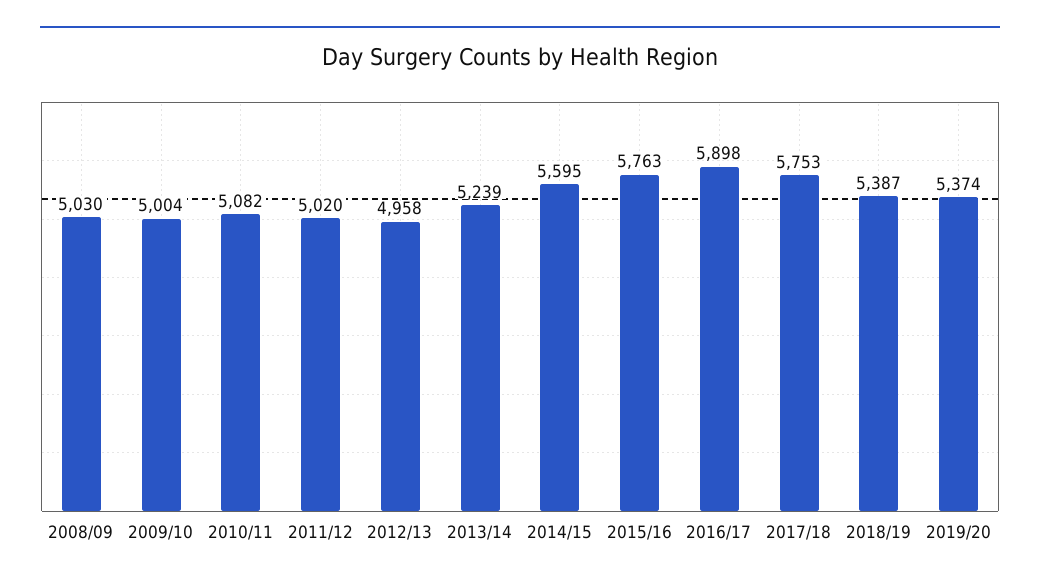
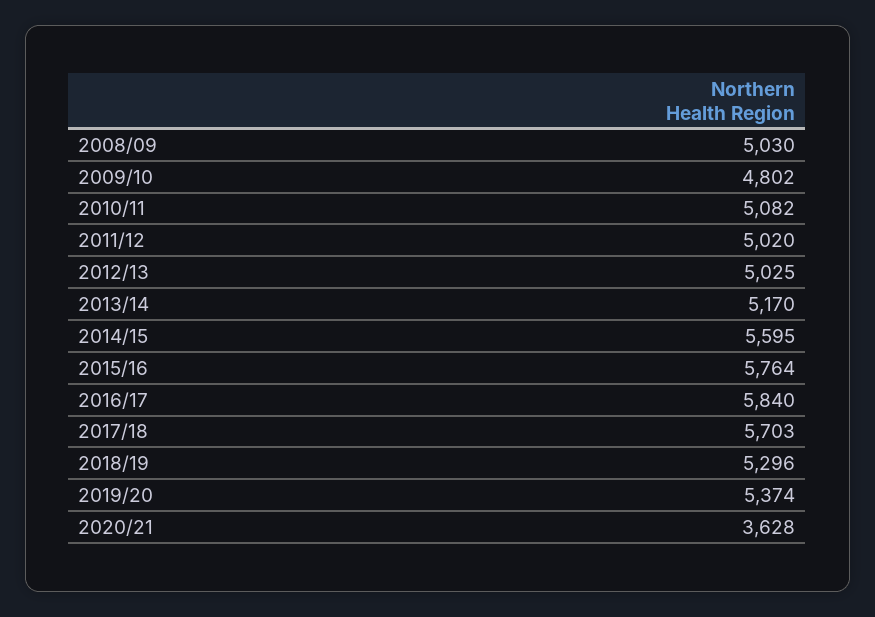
2009/10: 5004 -> 4802
2012/13: 4958 -> 5025
2013/14: 5239 -> 5170
2015/16: 5763 -> 5764
2016/17: 5898 -> 5840
2017/18: 5753 -> 5703
2018/19: 5387 -> 5296
2020/21: none -> 3628

